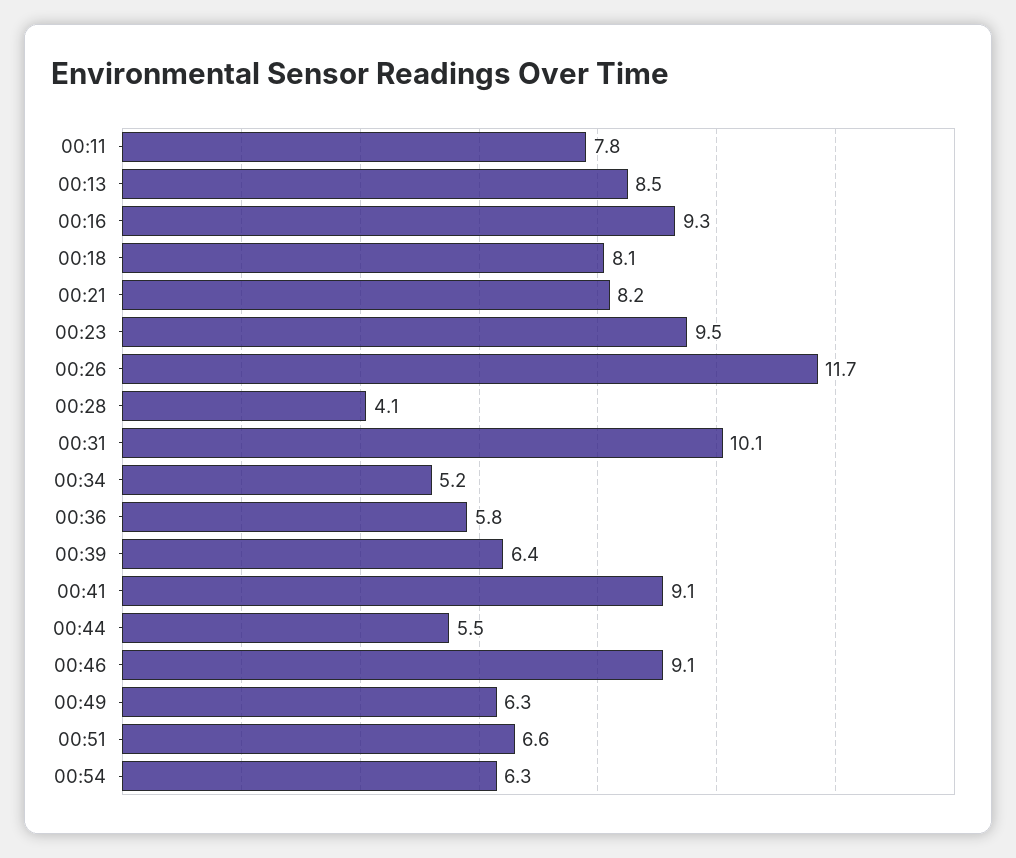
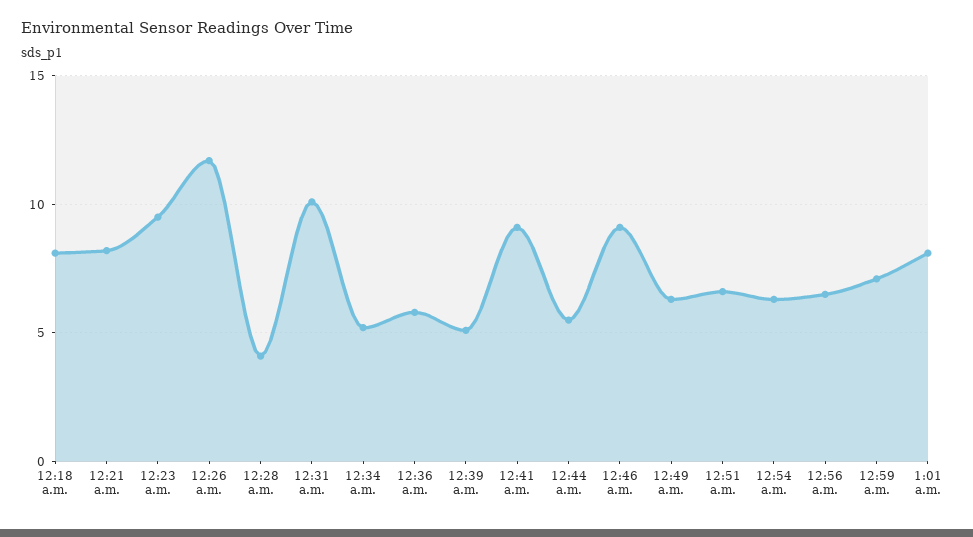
00:11: 7.8 -> none
00:13: 8.5 -> none
00:16: 9.3 -> none
00:39: 6.4 -> 5
12:56 a.m.: none -> 6.5
12:59 a.m.: none -> 7
1:01 a.m.: none -> 8

